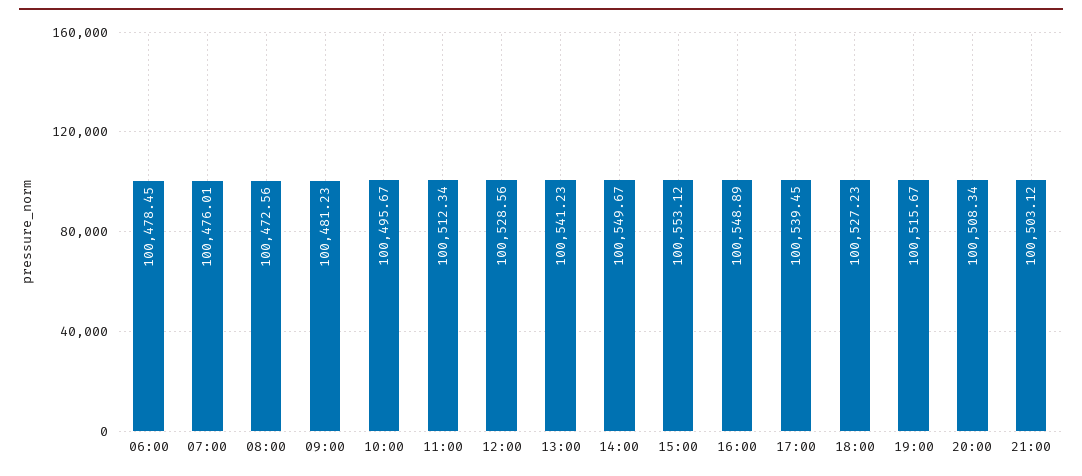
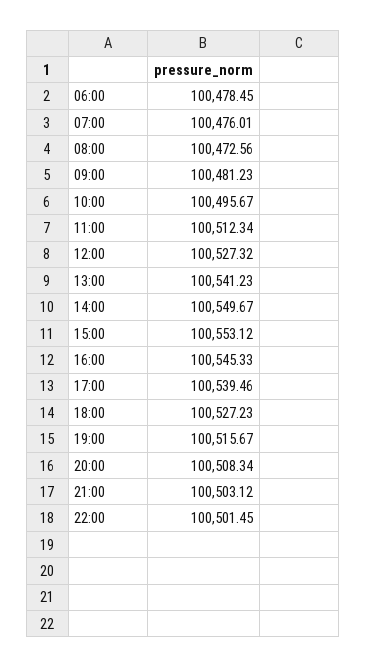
12:00: 100528.56 -> 100527.32
16:00: 100548.89 -> 100545.33
17:00: 100539.45 -> 100539.46
22:00: none -> 100501.45

